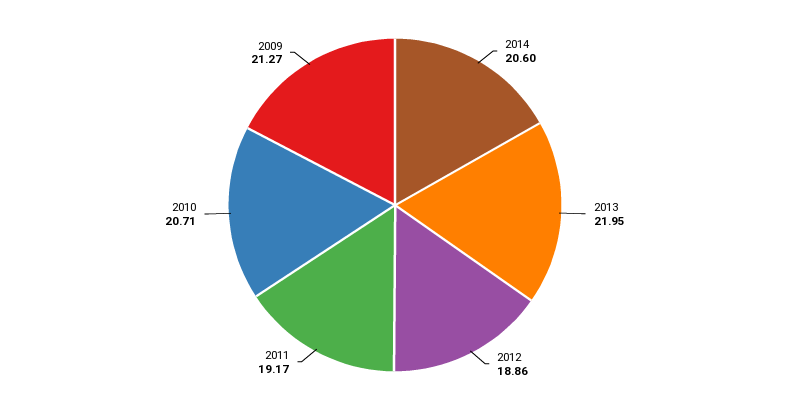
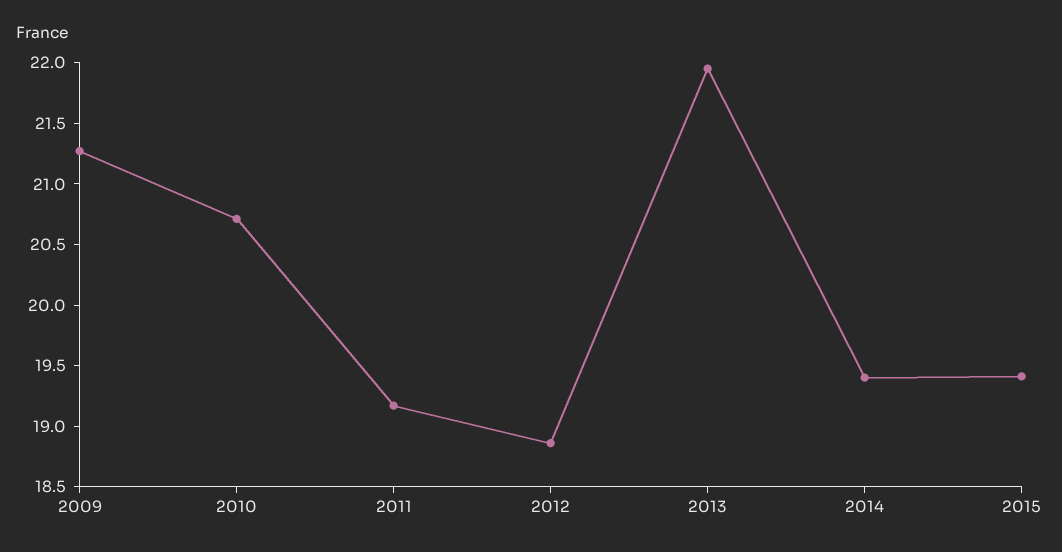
2014: 20.6 -> 19.4
2015: none -> 19.4

